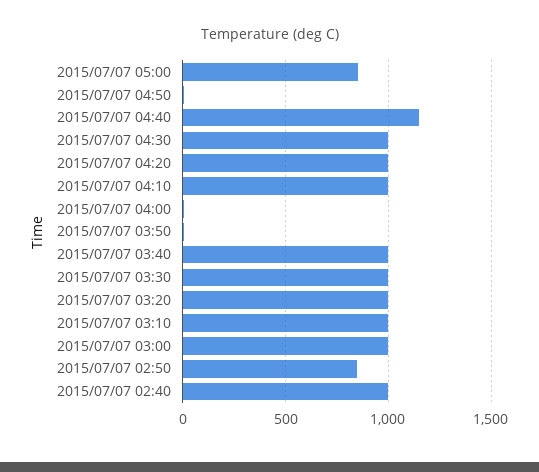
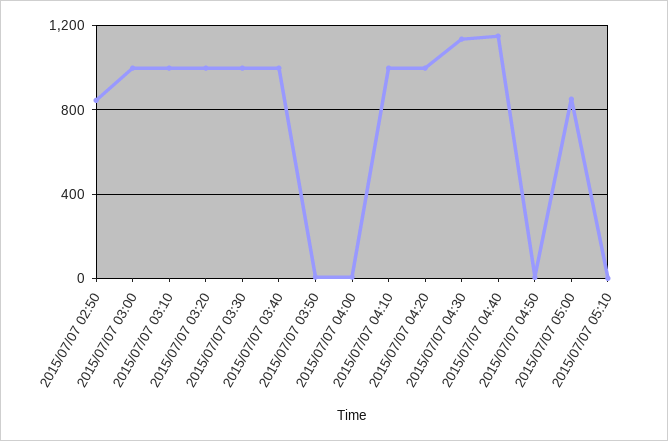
2015/07/07 04:30: 1000 -> 1150
2015/07/07 02:40: 1000 -> none
2015/07/07 05:10: none -> 0

